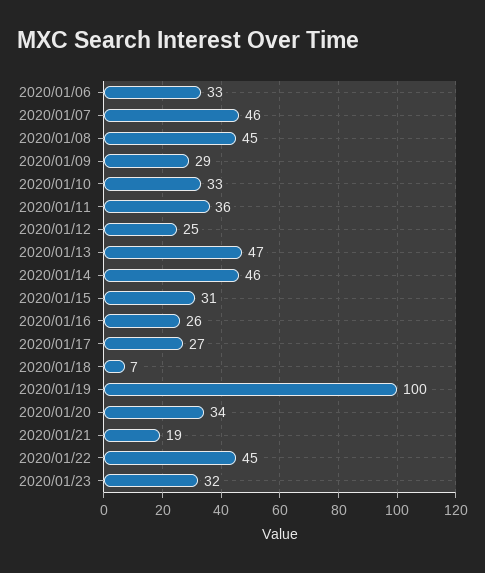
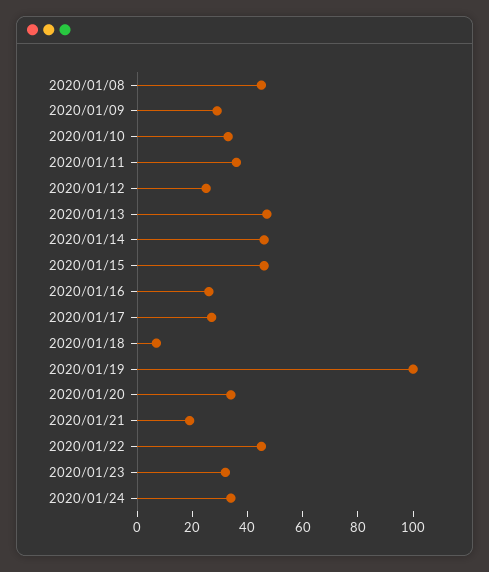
2020/01/06: 33 -> none
2020/01/07: 46 -> none
2020/01/15: 31 -> 45
2020/01/24: none -> 35

